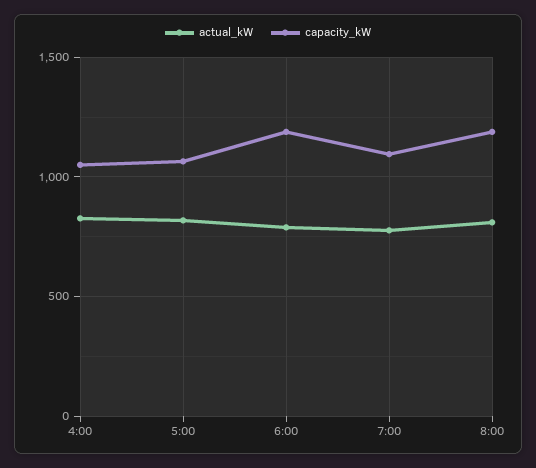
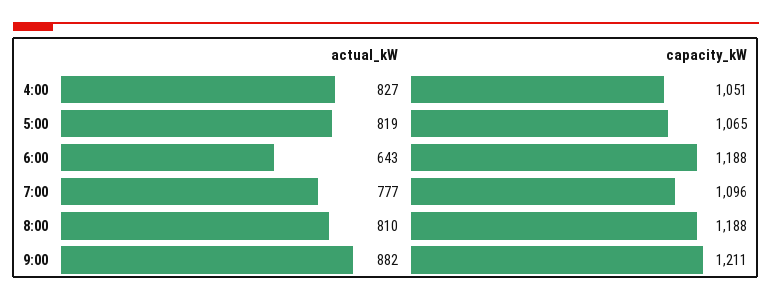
actual_kW, 6:00: 800 -> 643
actual_kW, 9:00: none -> 882
capacity_kW, 9:00: none -> 1211

